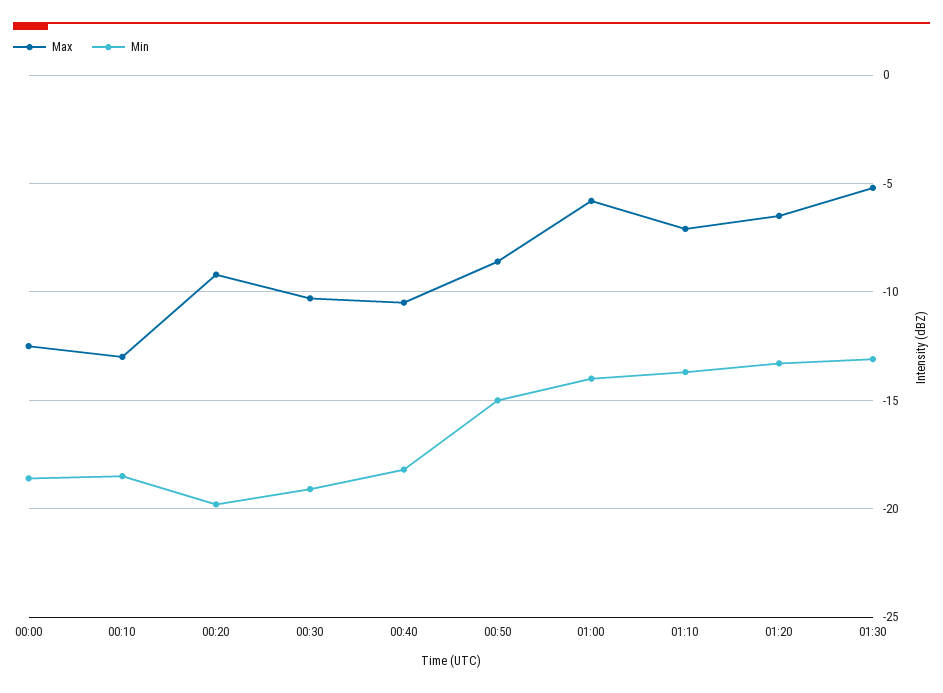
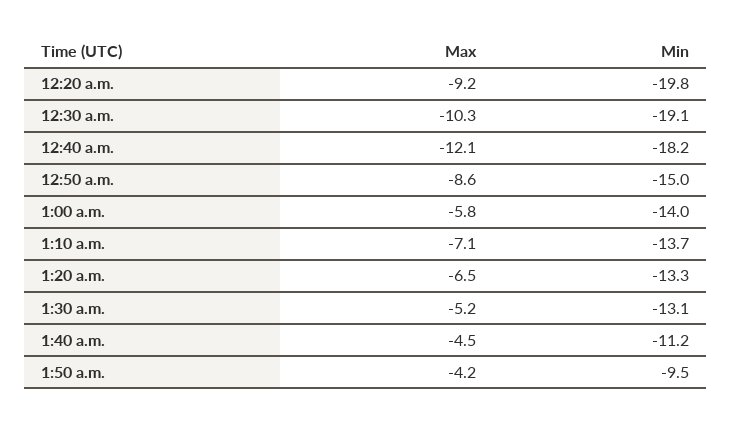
Max, 00:00: -12.5 -> none
Min, 00:00: -18.5 -> none
Max, 00:10: -13 -> none
Min, 00:10: -18.5 -> none
Max, 00:40: -10.5 -> -12.1
Max, 1:40 a.m.: none -> -4.5
Min, 1:40 a.m.: none -> -11.2
Max, 1:50 a.m.: none -> -4.2
Min, 1:50 a.m.: none -> -9.5

